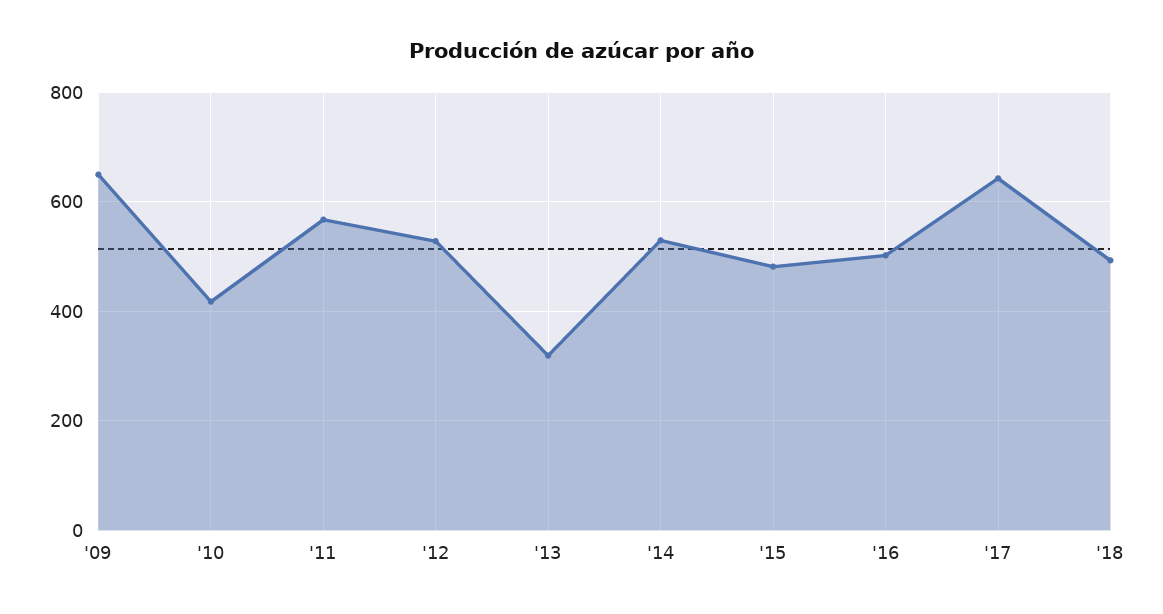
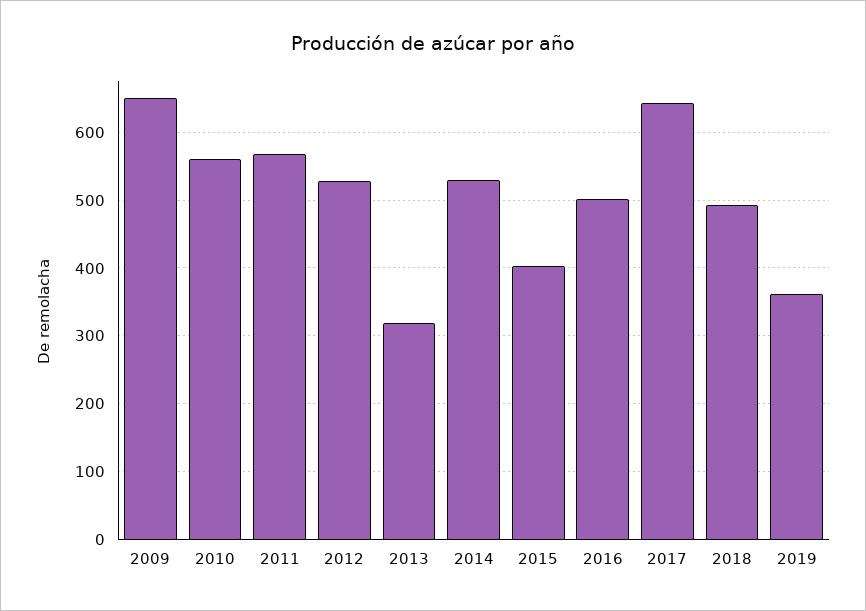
'10: 420 -> 560
'15: 480 -> 400
2019: none -> 360

